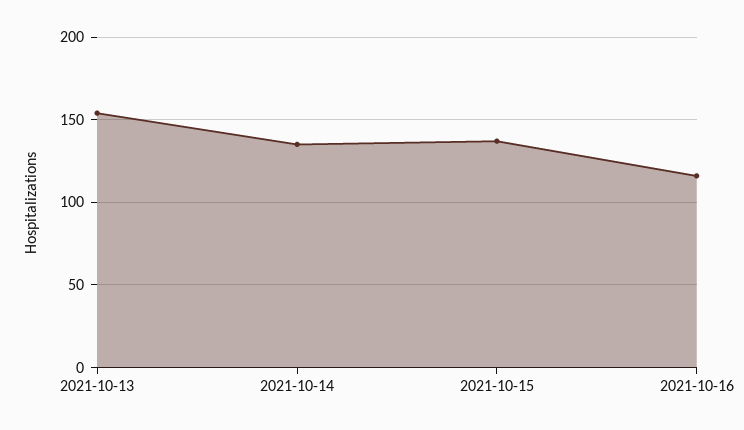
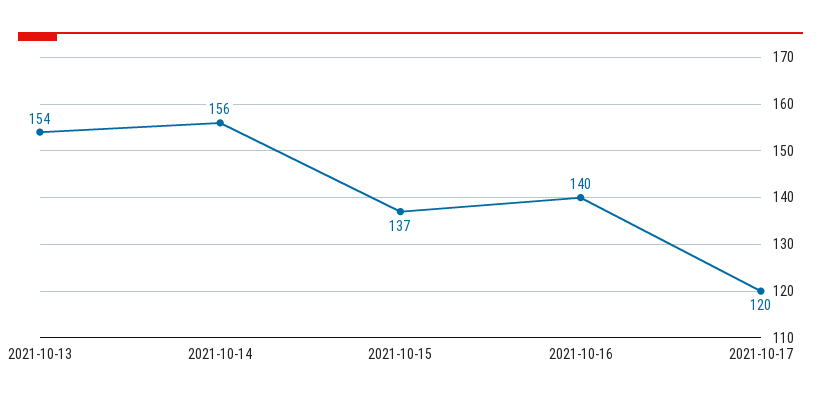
2021-10-14: 135 -> 156
2021-10-16: 115 -> 140
2021-10-17: none -> 120

